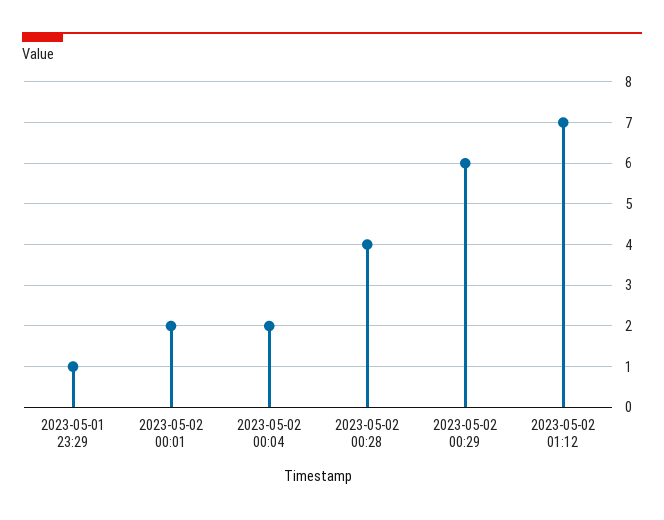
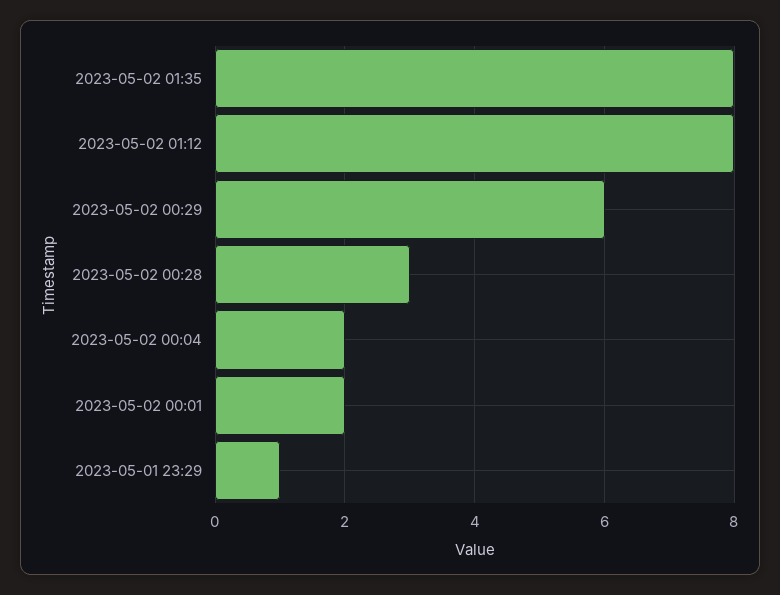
2023-05-02 00:28: 4 -> 3
2023-05-02 01:12: 7 -> 8
2023-05-02 01:35: none -> 8

